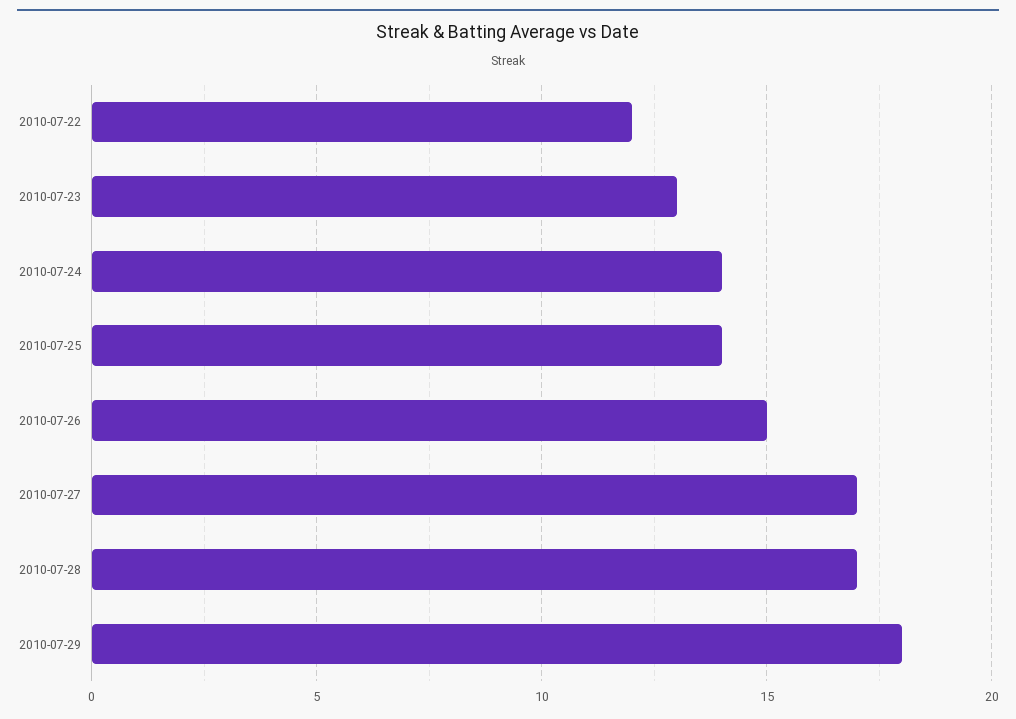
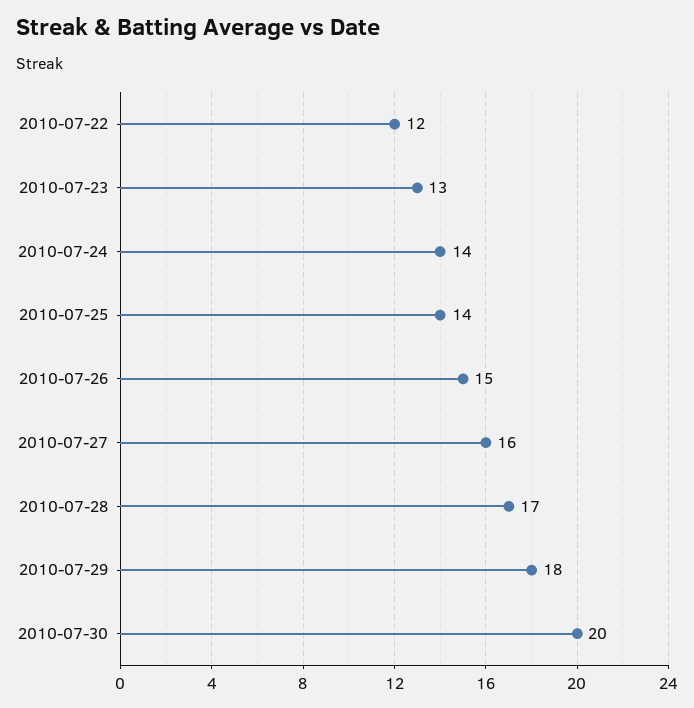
2010-07-27: 17 -> 16
2010-07-30: none -> 20

